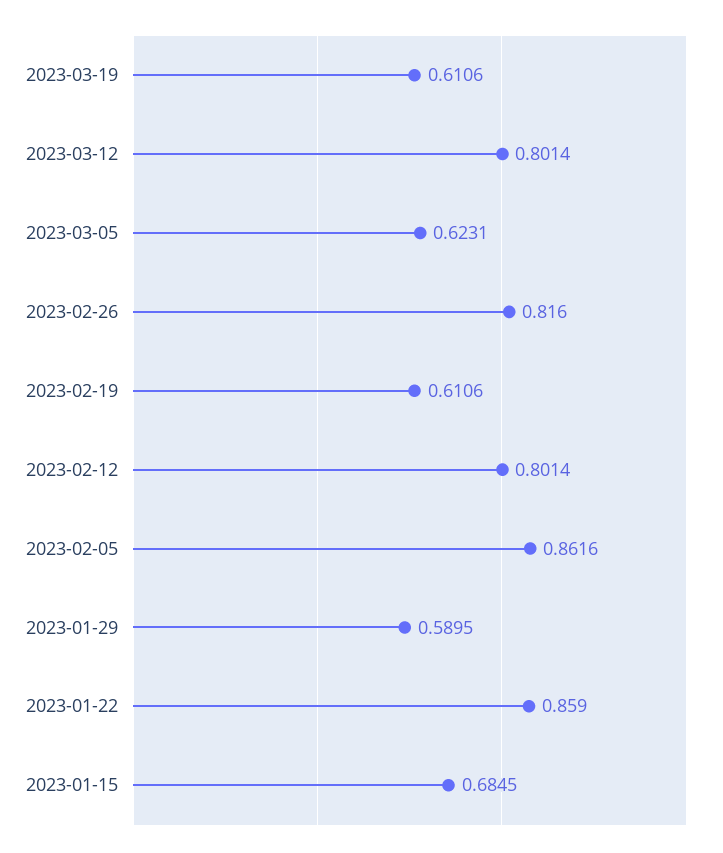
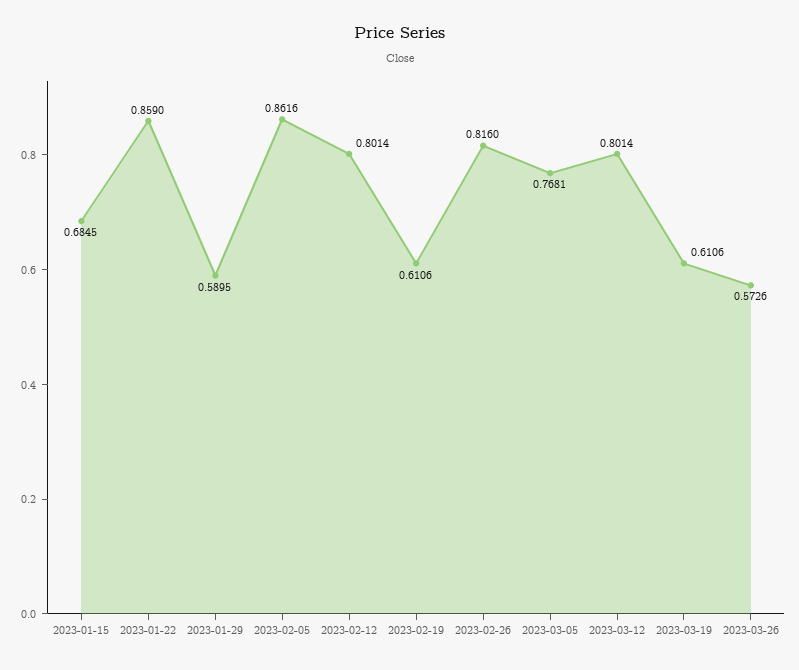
2023-03-05: 0.6231 -> 0.7681
2023-03-26: none -> 0.5726

